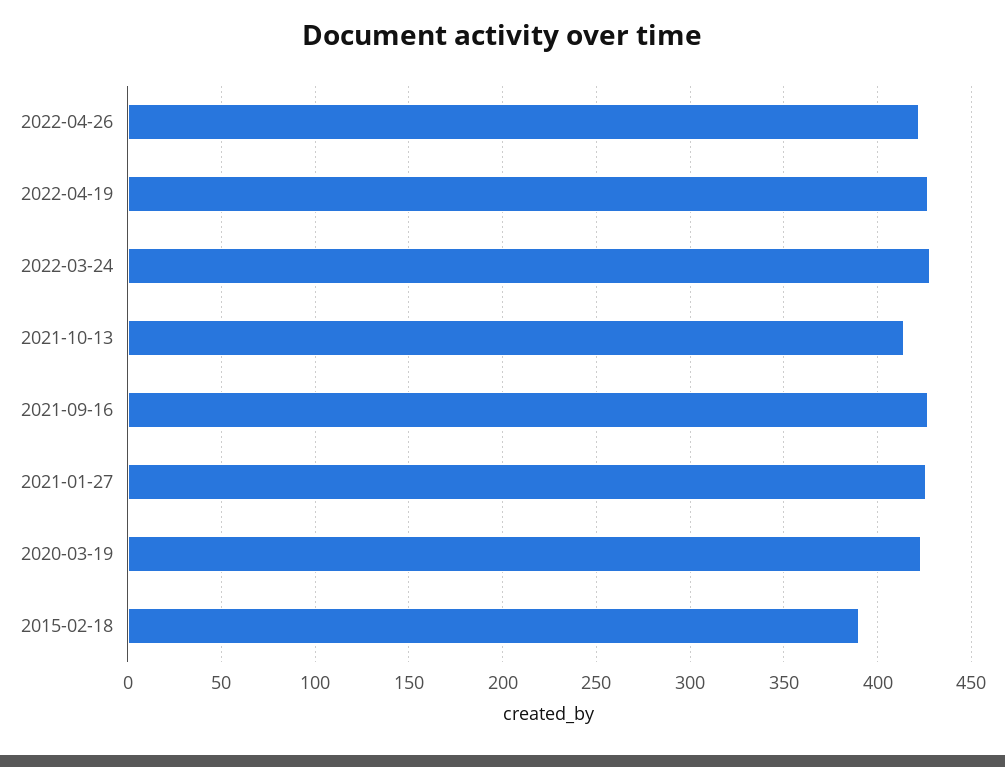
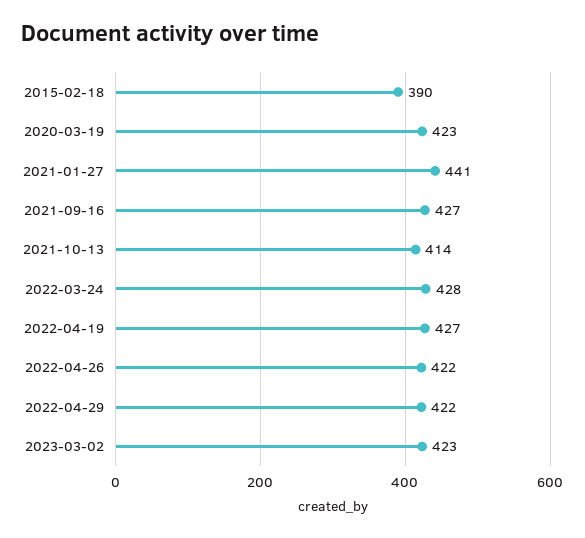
2021-01-27: 425 -> 441
2022-04-29: none -> 422
2023-03-02: none -> 423

